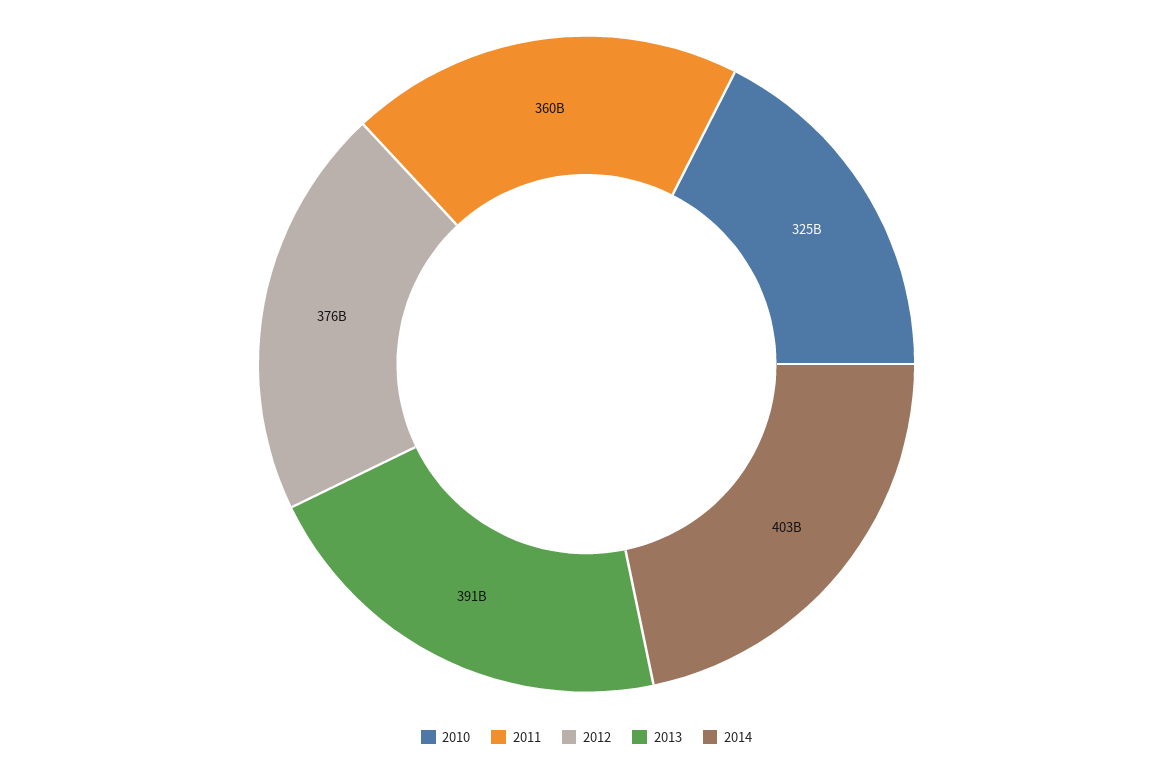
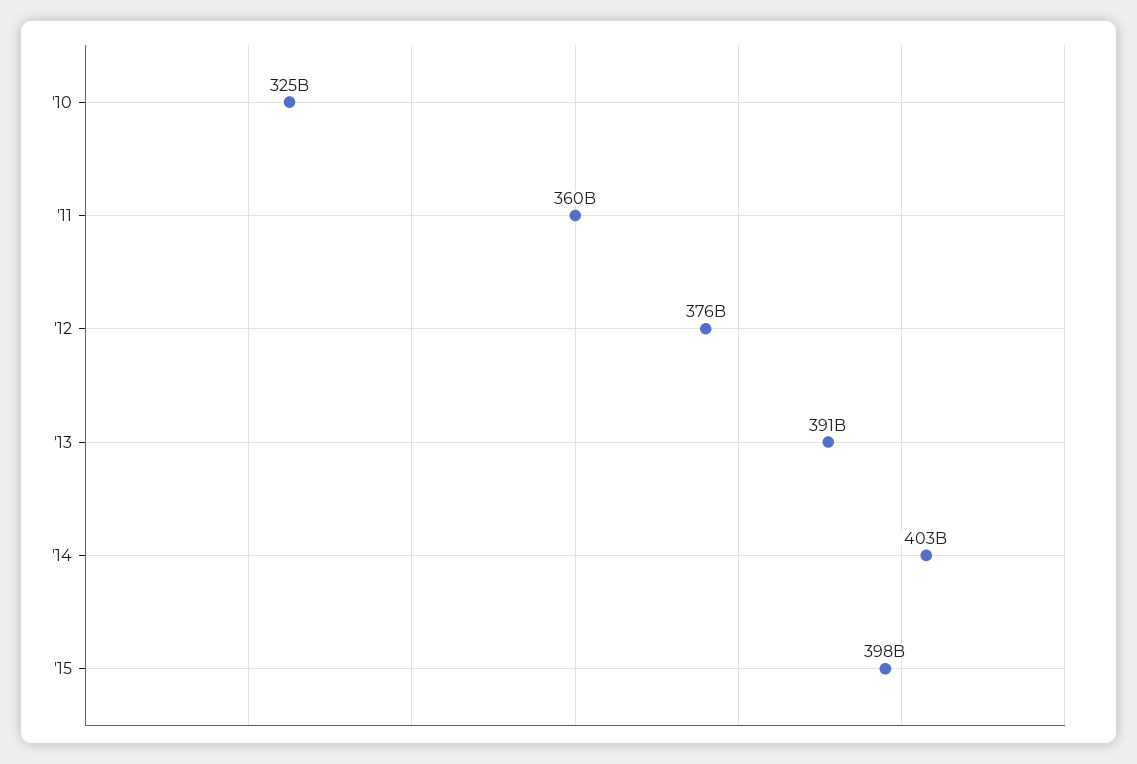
'15: none -> 398000000000

